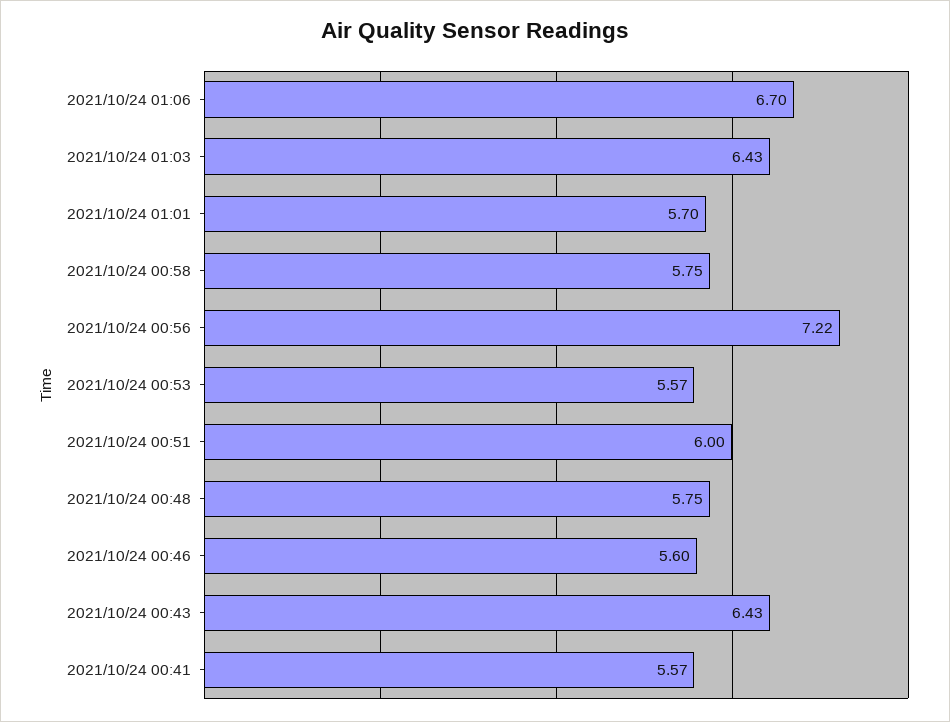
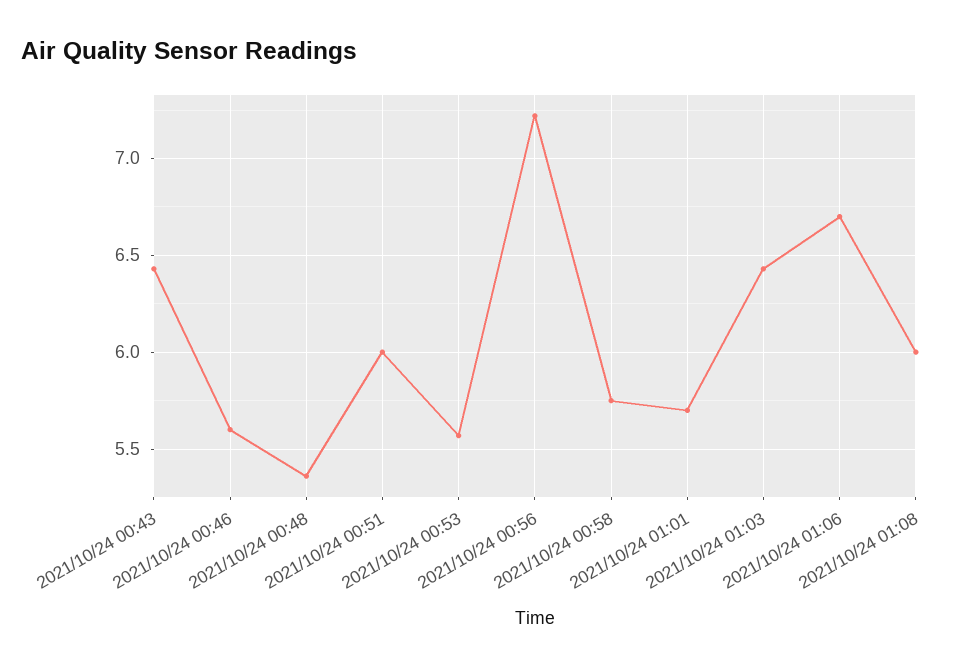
2021/10/24 00:48: 5.75 -> 5.35
2021/10/24 00:41: 5.57 -> none
2021/10/24 01:08: none -> 6

